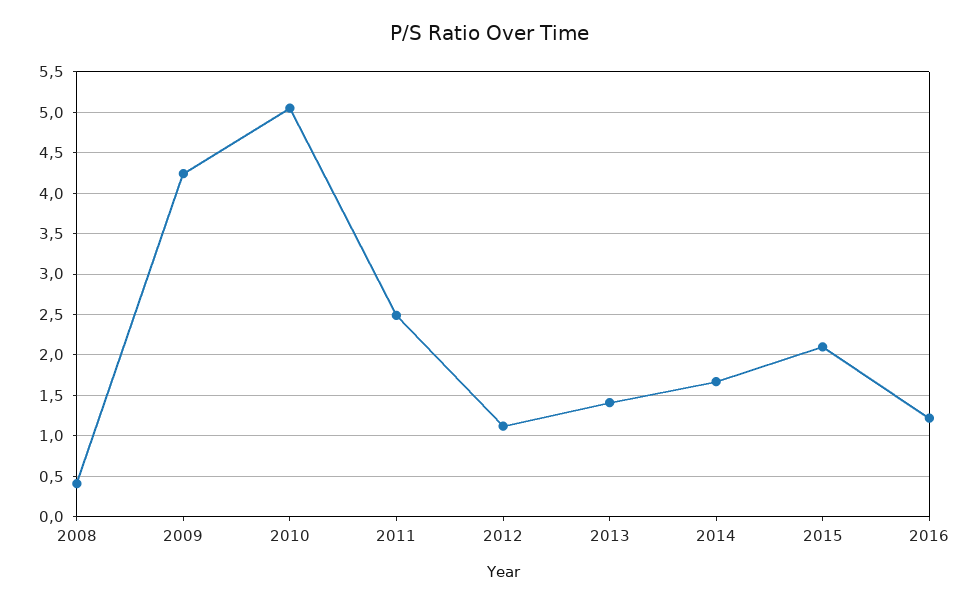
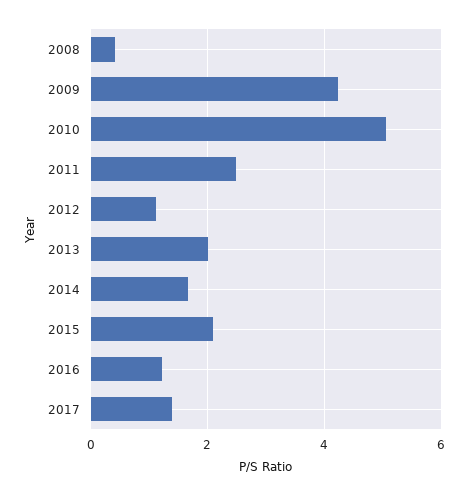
2013: 1.4 -> 2
2017: none -> 1.4

